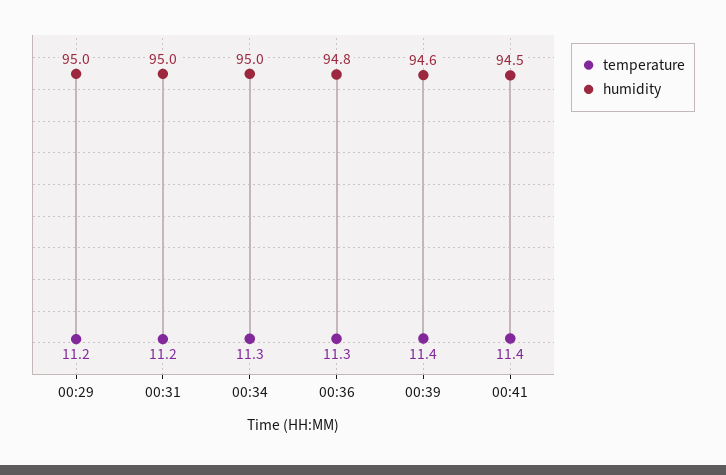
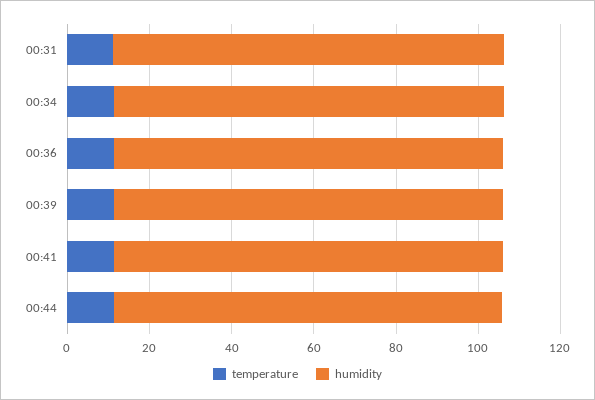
temperature, 00:29: 11.2 -> none
humidity, 00:29: 95 -> none
temperature, 00:44: none -> 10
humidity, 00:44: none -> 95

